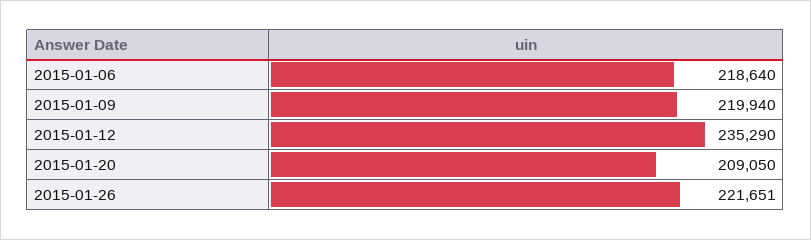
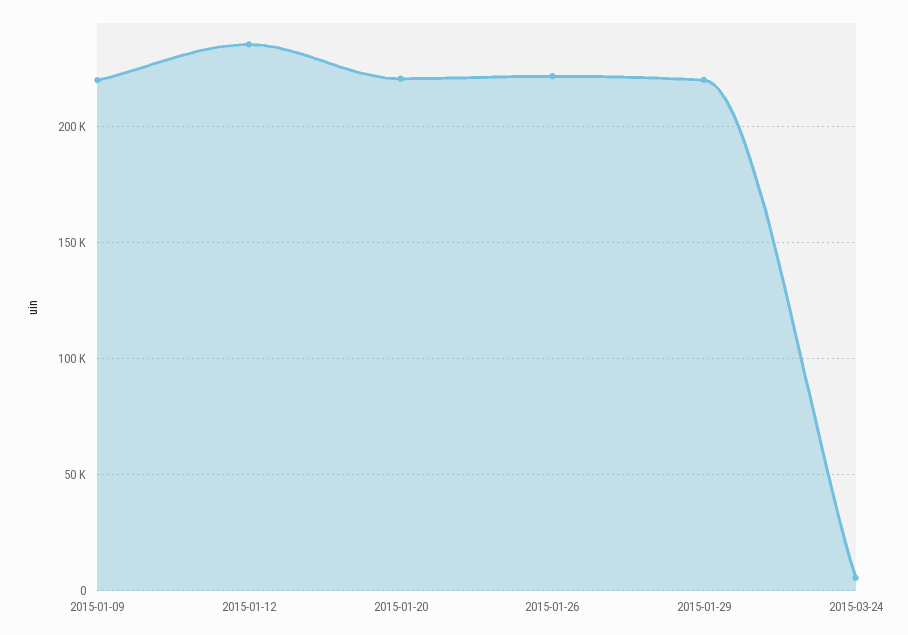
2015-01-06: 218640 -> none
2015-01-20: 209050 -> 220000
2015-01-29: none -> 220000
2015-03-24: none -> 5000

